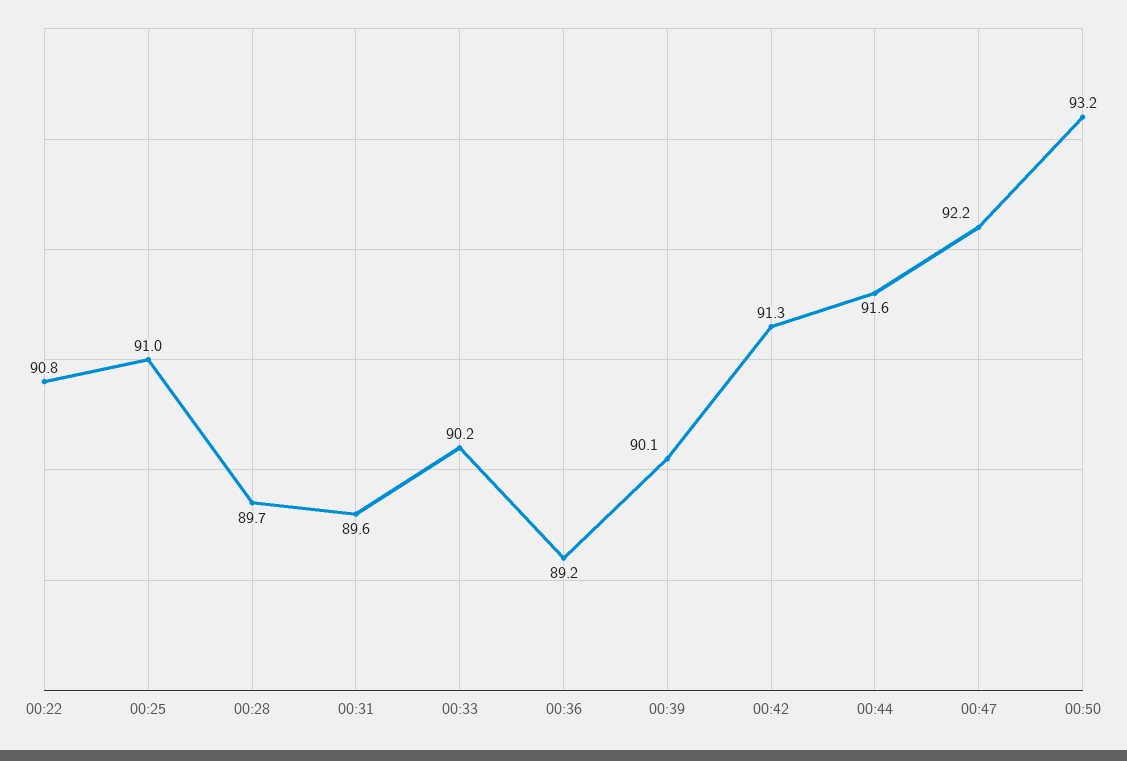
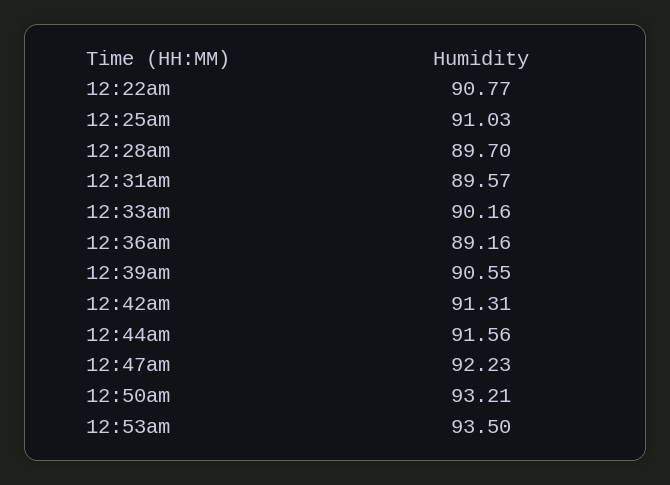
00:39: 90.1 -> 90.55
12:53am: none -> 93.5

